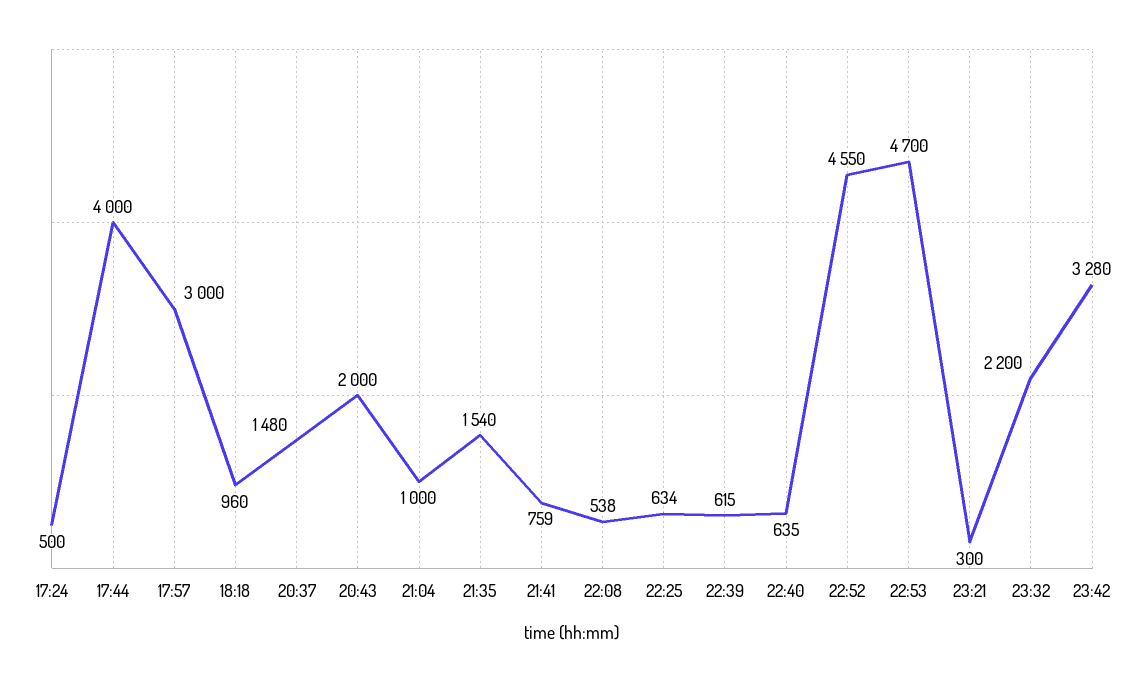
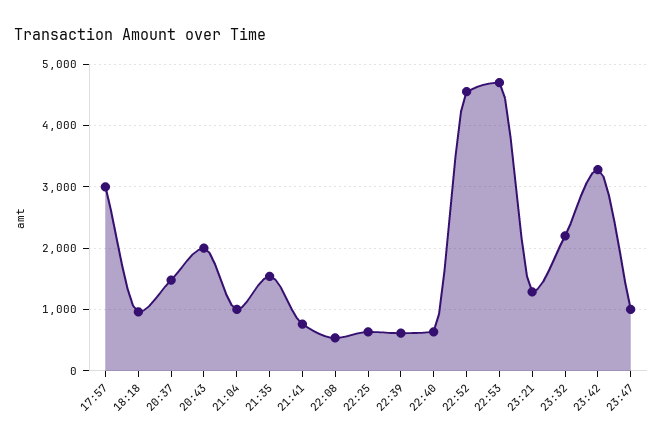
17:24: 500 -> none
17:44: 4000 -> none
23:21: 300 -> 1300
23:47: none -> 1000

